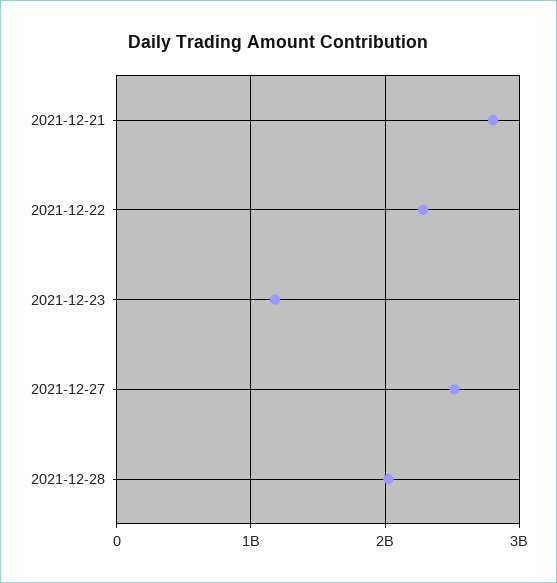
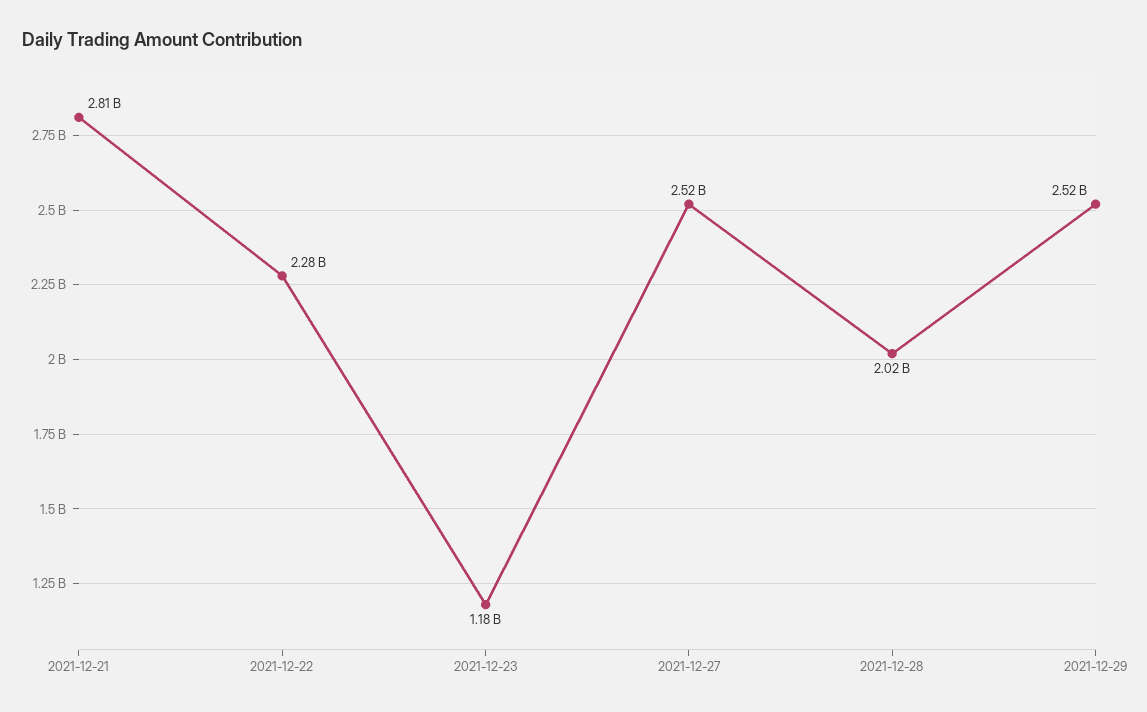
2021-12-29: none -> 2520000000

